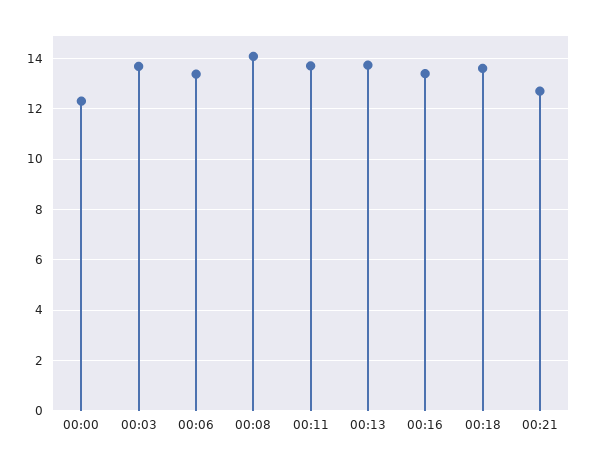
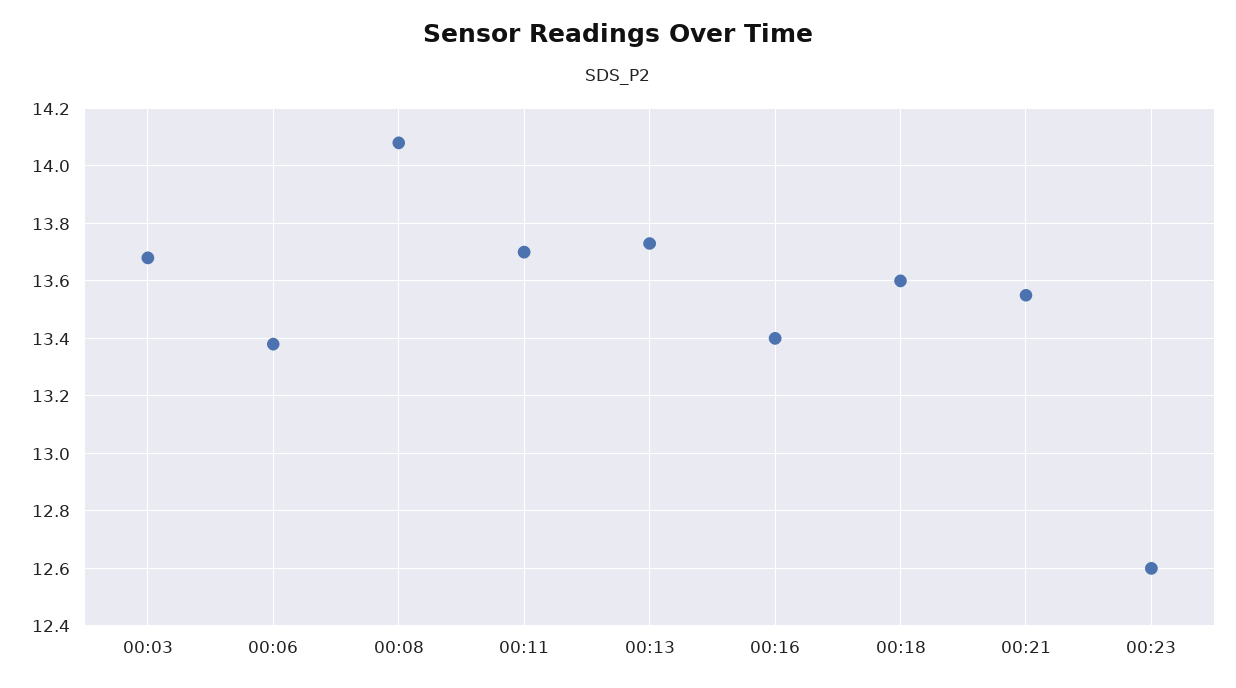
00:00: 12.25 -> none
00:21: 12.75 -> 13.55
00:23: none -> 12.6

